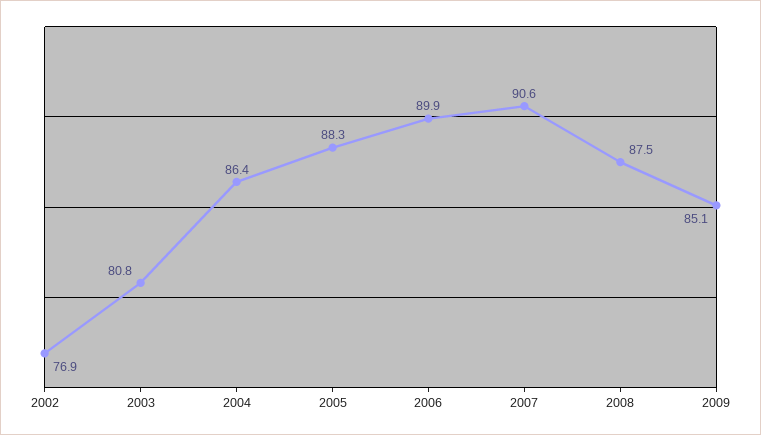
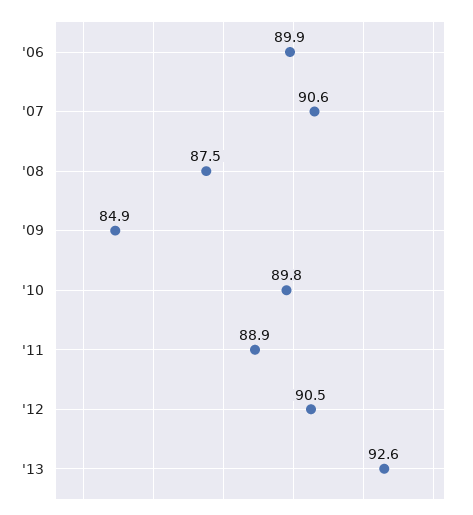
2002: 76.9 -> none
2003: 80.8 -> none
2004: 86.4 -> none
2005: 88.3 -> none
2009: 85.1 -> 84.9
'10: none -> 89.8
'11: none -> 88.9
'12: none -> 90.5
'13: none -> 92.6

